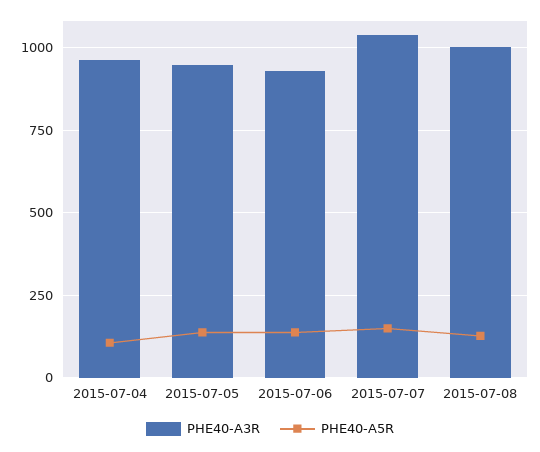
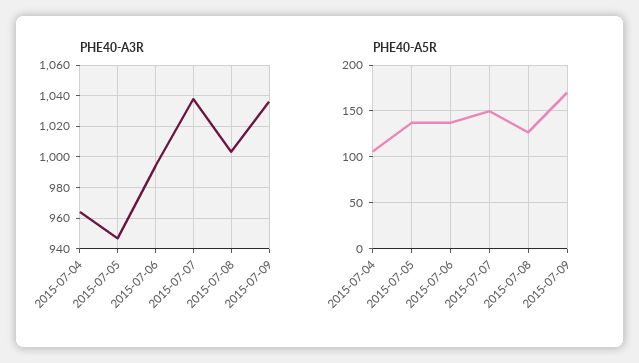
PHE40-A3R, 2015-07-06: 925 -> 995
PHE40-A3R, 2015-07-09: none -> 1035
PHE40-A5R, 2015-07-09: none -> 170

